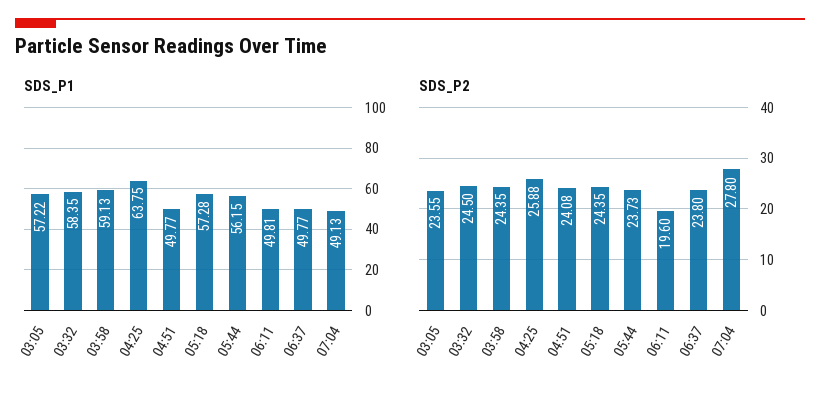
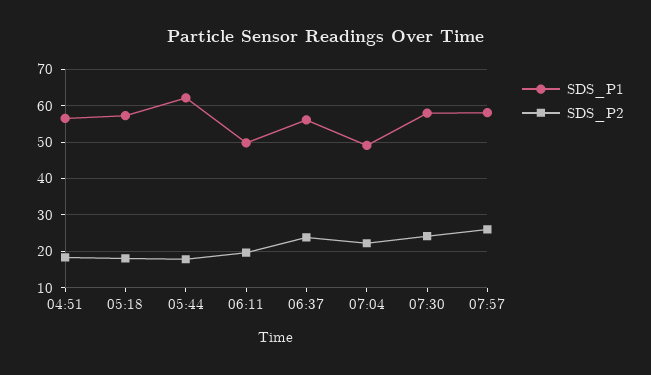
SDS_P1, 03:05: 57.22 -> none
SDS_P1, 03:32: 58.35 -> none
SDS_P1, 03:58: 59.13 -> none
SDS_P1, 04:25: 63.75 -> none
SDS_P1, 04:51: 49.77 -> 56
SDS_P1, 05:44: 56.15 -> 62
SDS_P1, 06:37: 49.77 -> 56
SDS_P2, 03:05: 23.55 -> none
SDS_P2, 03:32: 24.5 -> none
SDS_P2, 03:58: 24.35 -> none
SDS_P2, 04:25: 25.88 -> none
SDS_P2, 04:51: 24.08 -> 18
SDS_P2, 05:18: 24.35 -> 18
SDS_P2, 05:44: 23.73 -> 18
SDS_P2, 07:04: 27.8 -> 22
SDS_P1, 07:30: none -> 58
SDS_P2, 07:30: none -> 24
SDS_P1, 07:57: none -> 58
SDS_P2, 07:57: none -> 26

